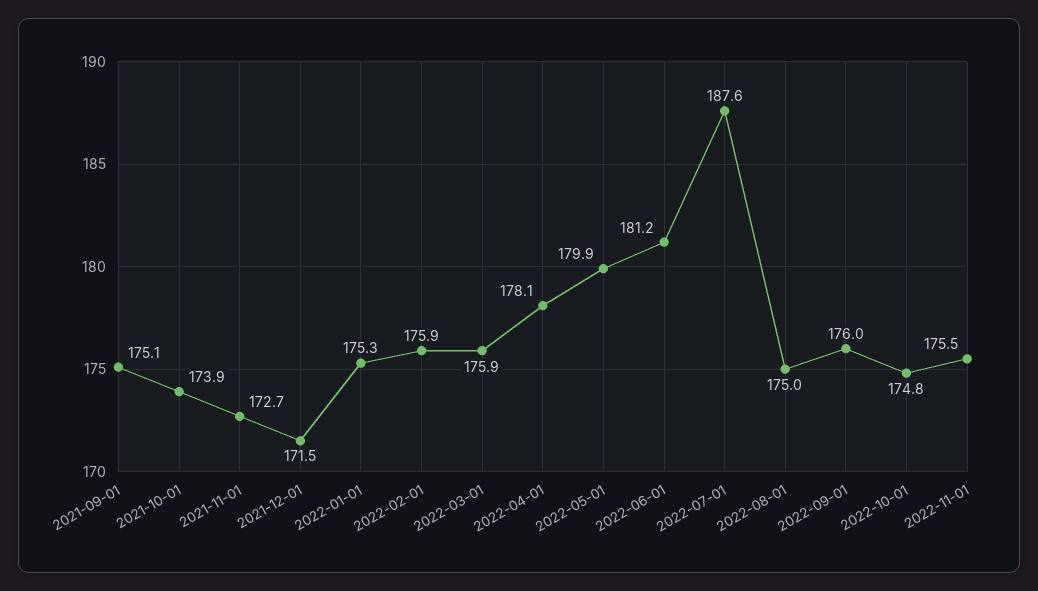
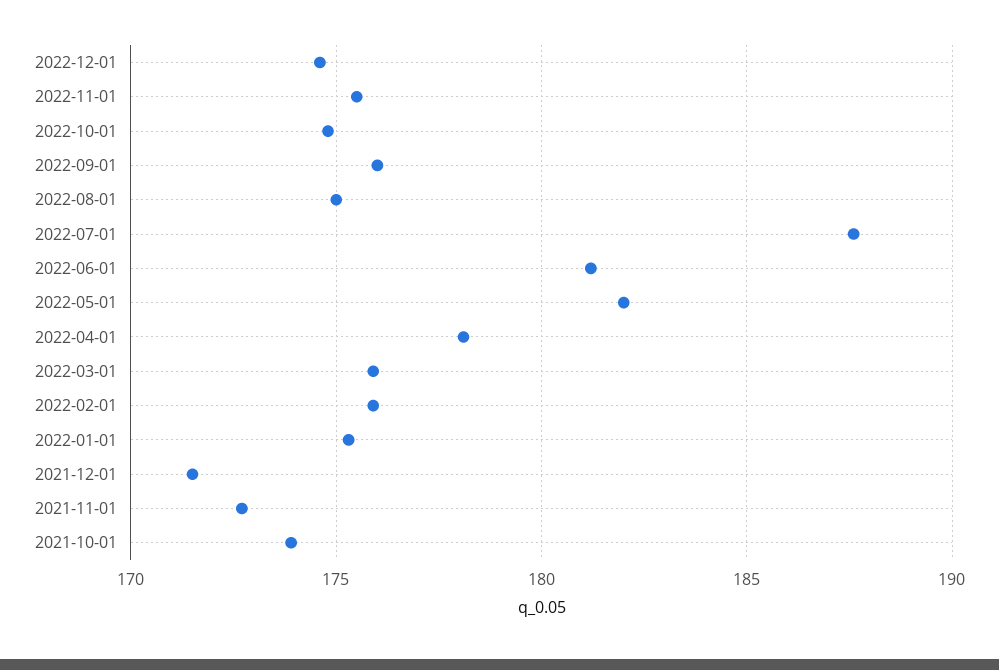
2021-09-01: 175.1 -> none
2022-05-01: 179.9 -> 182
2022-12-01: none -> 174.5

